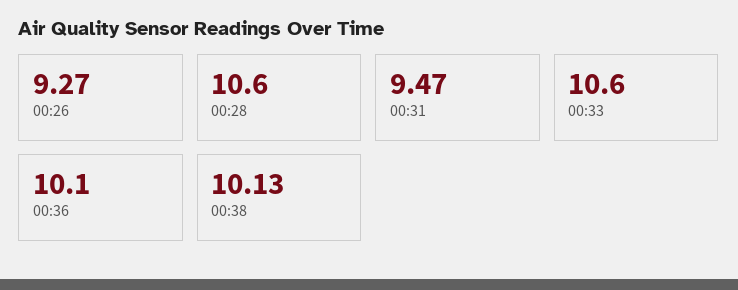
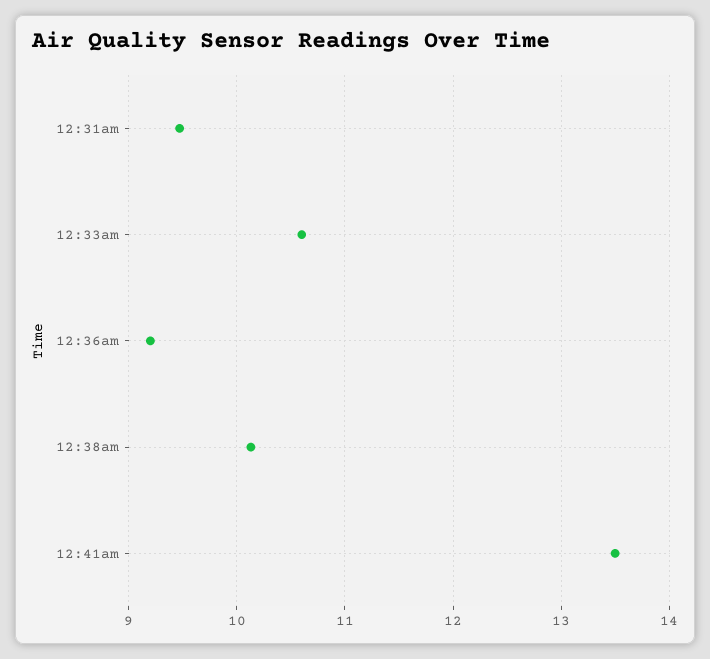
00:26: 9.27 -> none
00:28: 10.6 -> none
00:36: 10.1 -> 9.2
12:41am: none -> 13.5

